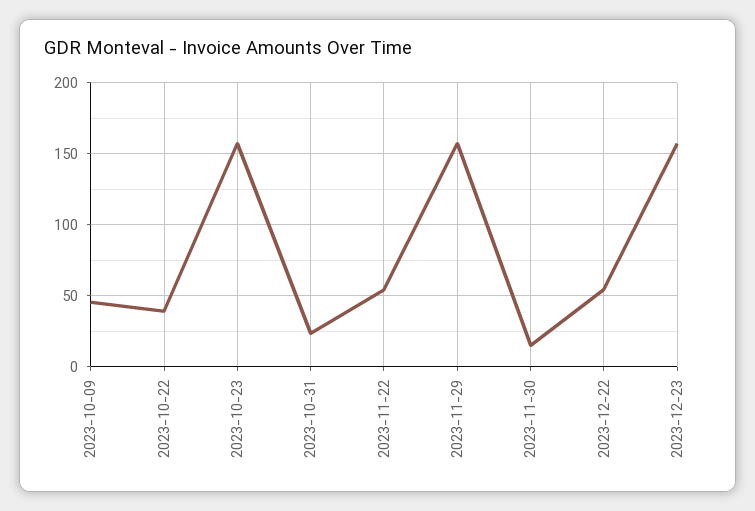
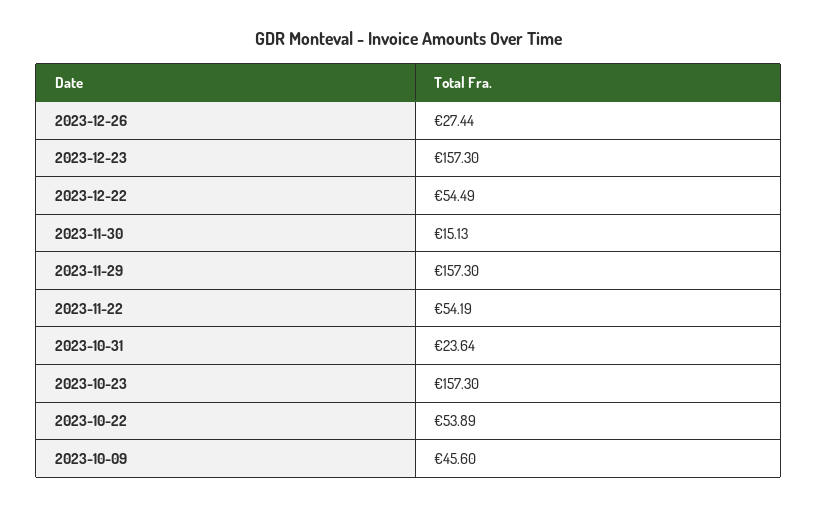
2023-10-22: 40 -> 53.89
2023-12-26: none -> 27.44

